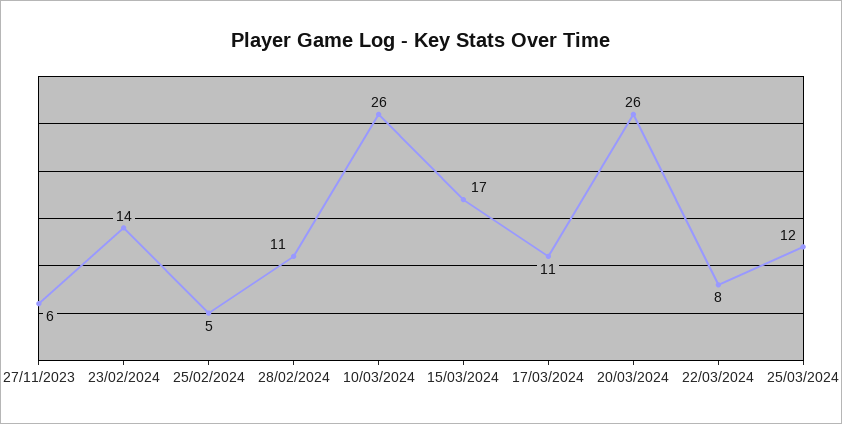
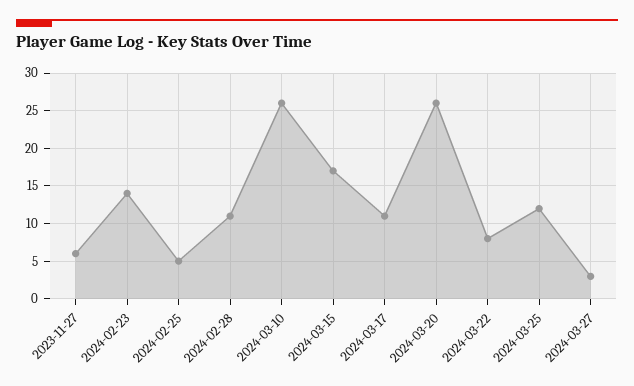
2024-03-27: none -> 3

